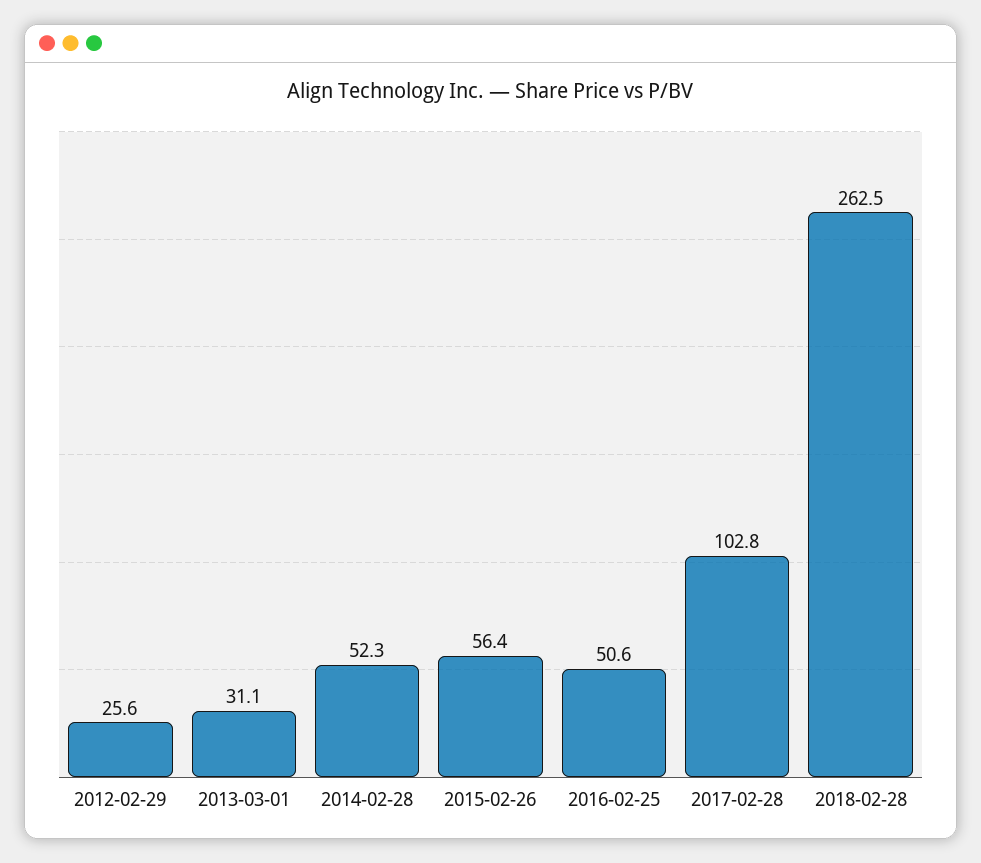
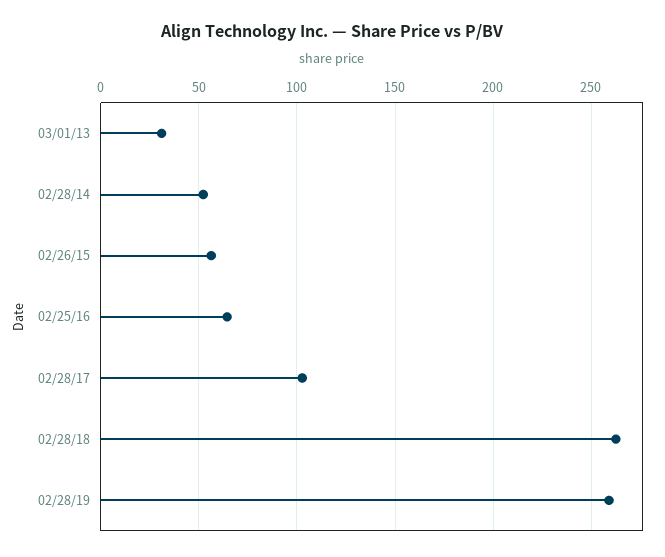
2012-02-29: 25.6 -> none
2016-02-25: 50.6 -> 65
02/28/19: none -> 260

